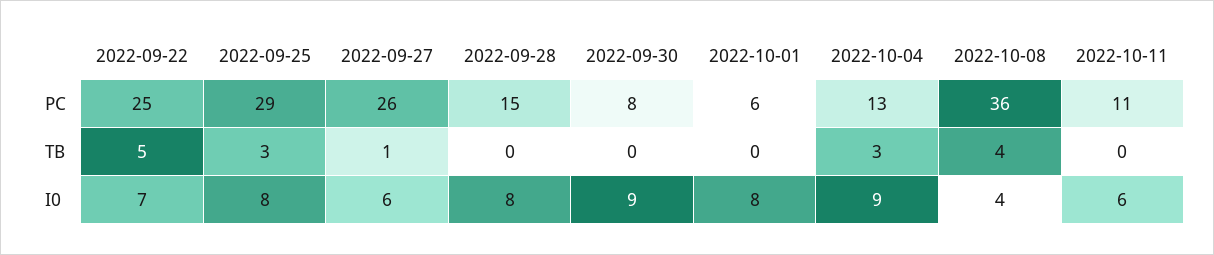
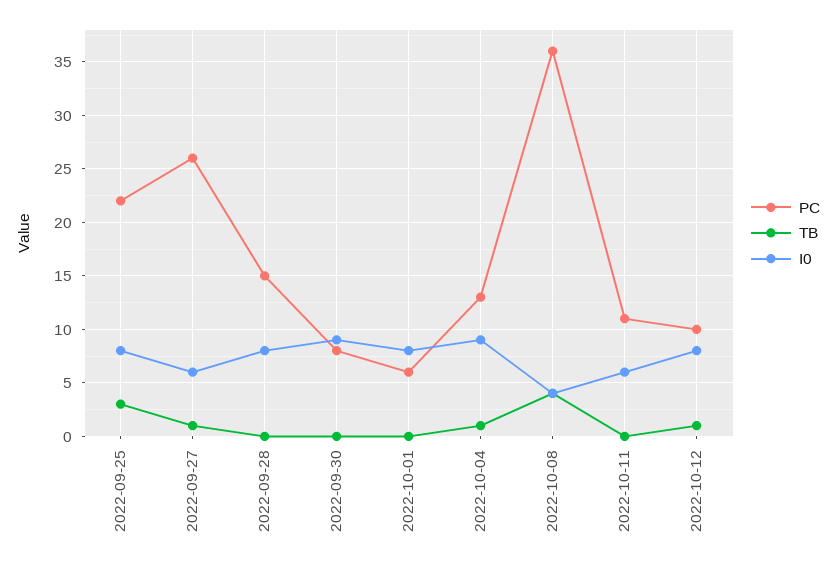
PC, 2022-09-22: 25 -> none
PC, 2022-09-25: 29 -> 22
TB, 2022-09-22: 5 -> none
TB, 2022-10-04: 3 -> 1
I0, 2022-09-22: 7 -> none
PC, 2022-10-12: none -> 10
TB, 2022-10-12: none -> 1
I0, 2022-10-12: none -> 8

